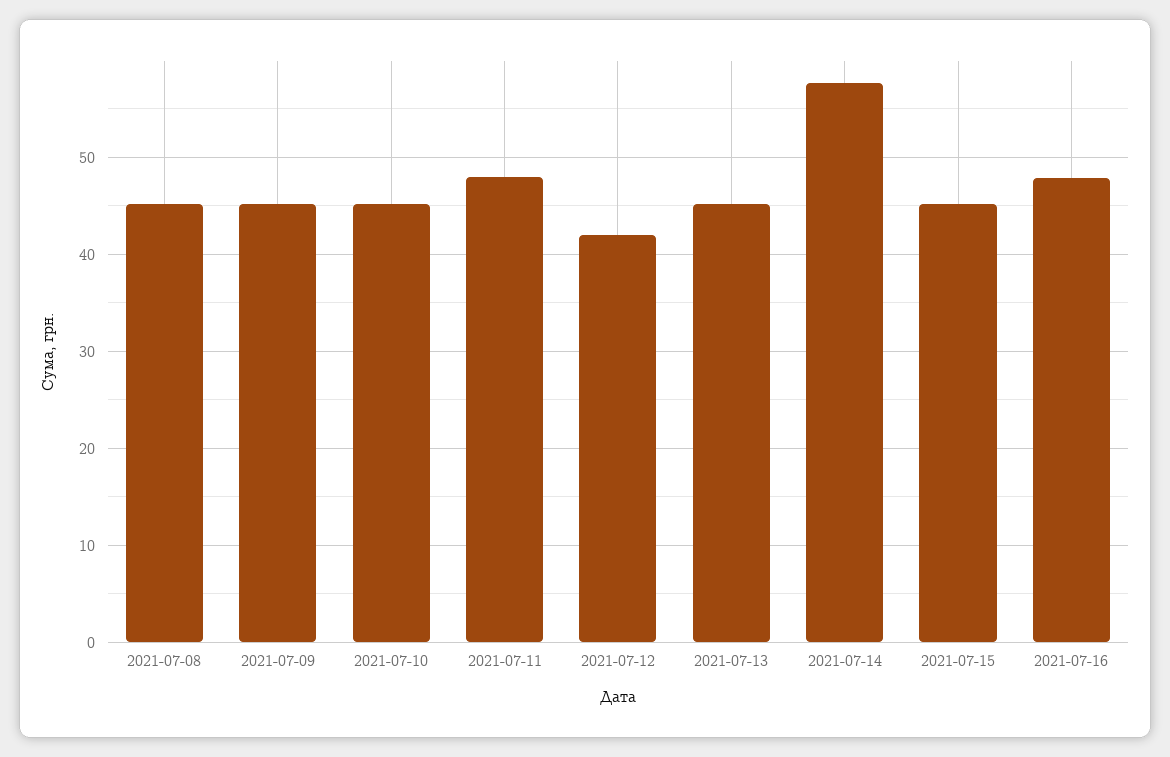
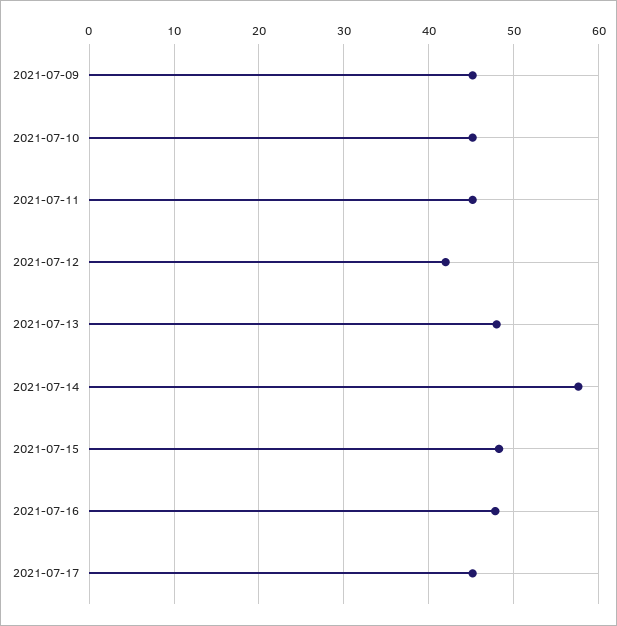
2021-07-08: 45 -> none
2021-07-11: 48 -> 45
2021-07-13: 45 -> 48
2021-07-15: 45 -> 48
2021-07-17: none -> 45

